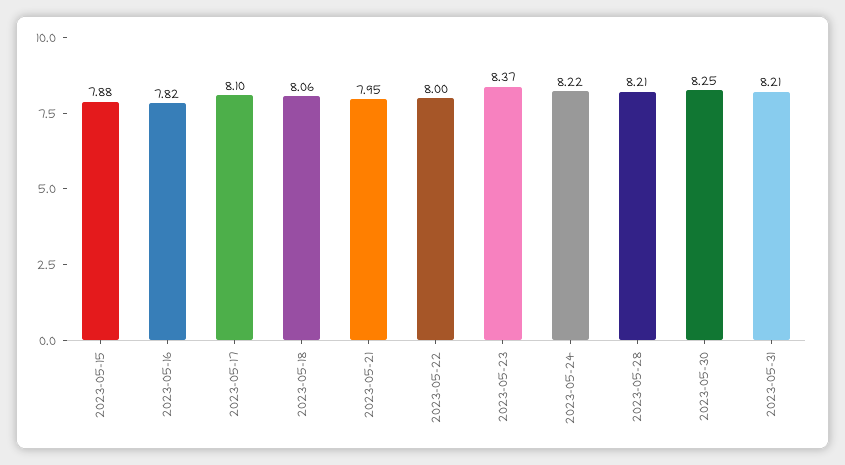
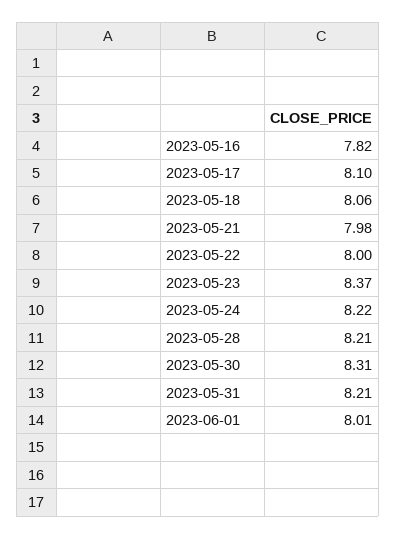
2023-05-15: 7.88 -> none
2023-05-21: 7.95 -> 7.98
2023-05-30: 8.25 -> 8.31
2023-06-01: none -> 8.01

